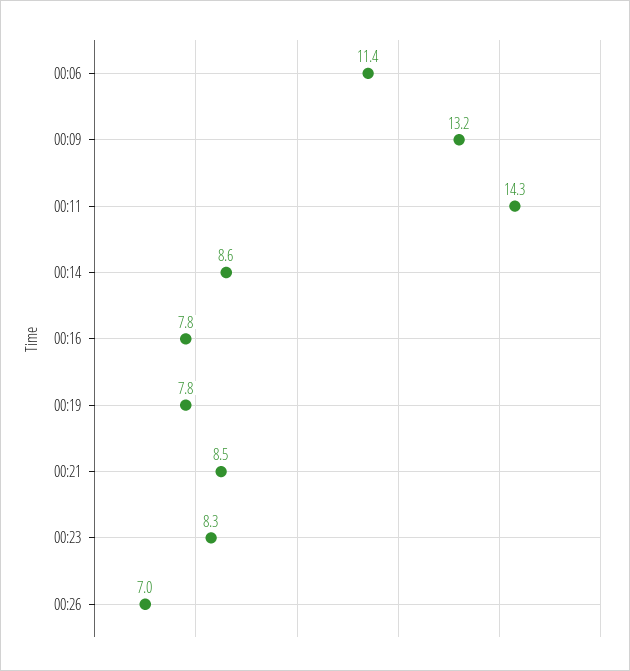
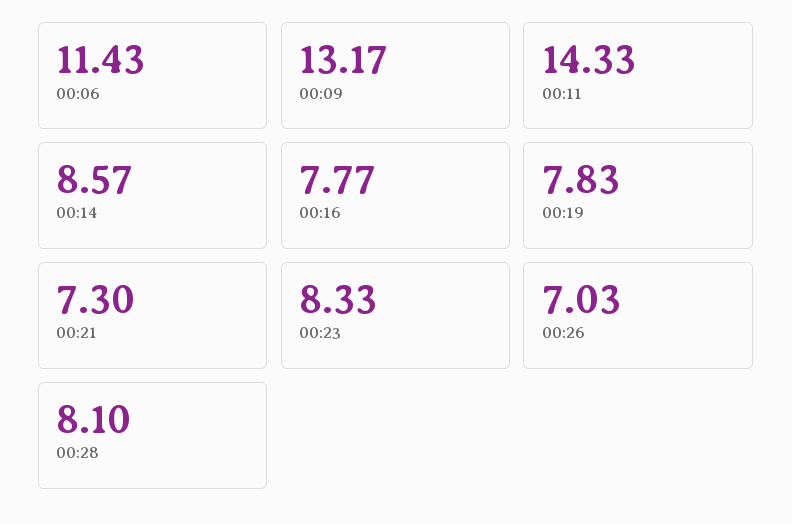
00:21: 8.5 -> 7.3
00:28: none -> 8.1

